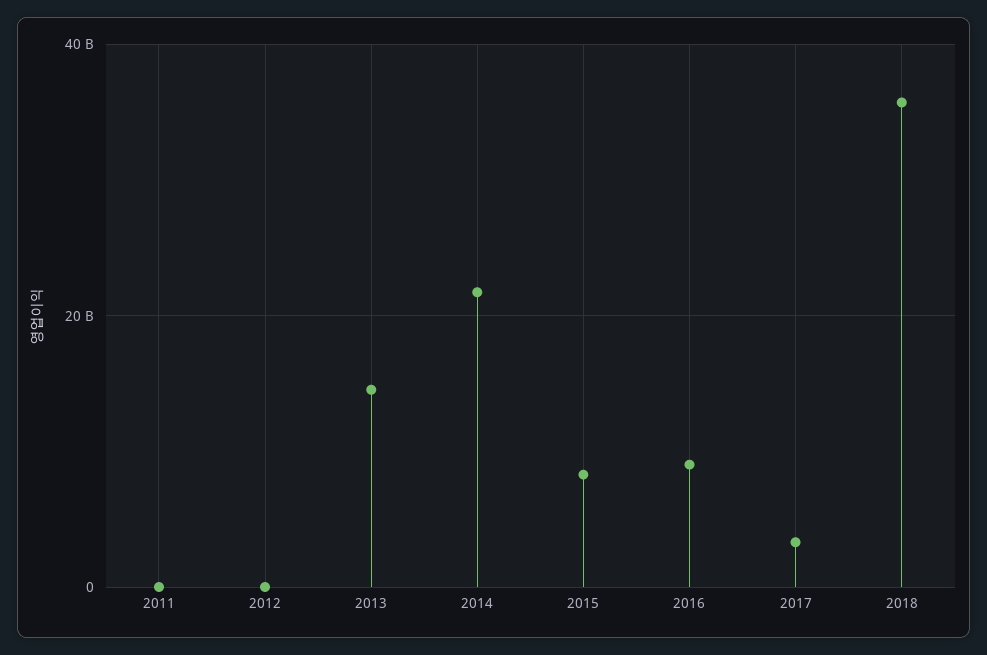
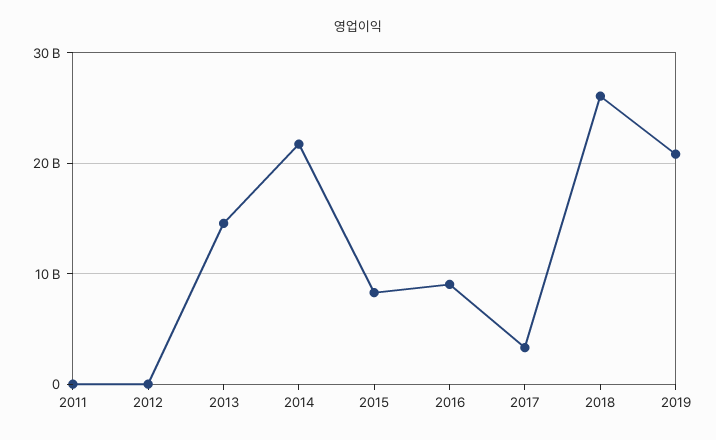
2018: 36000000000 -> 26000000000
2019: none -> 21000000000

